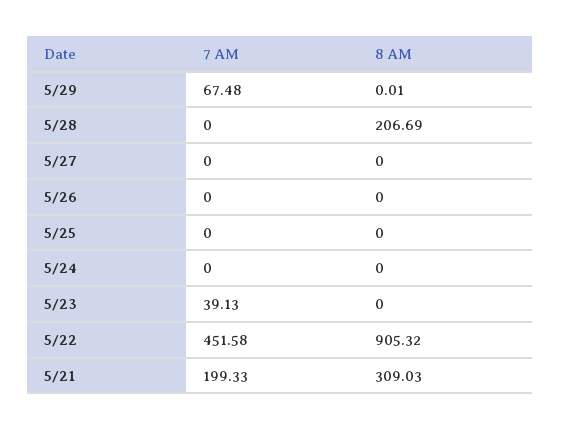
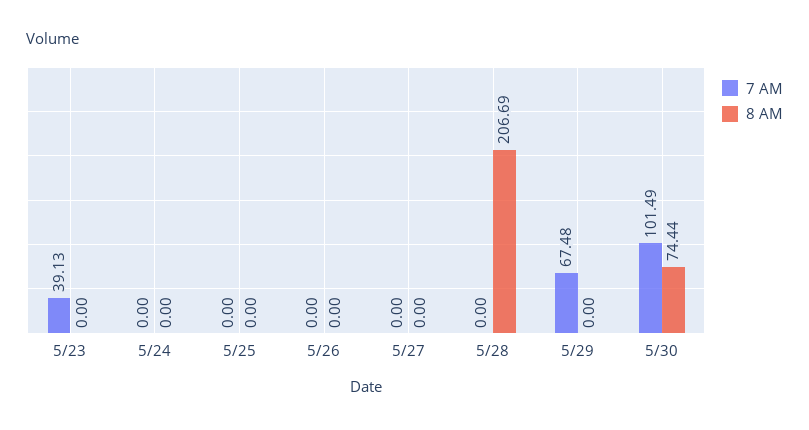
8 AM, 5/29: 0.01 -> 0
7 AM, 5/22: 451.58 -> none
8 AM, 5/22: 905.32 -> none
7 AM, 5/21: 199.33 -> none
8 AM, 5/21: 309.03 -> none
7 AM, 5/30: none -> 101.49
8 AM, 5/30: none -> 74.44

